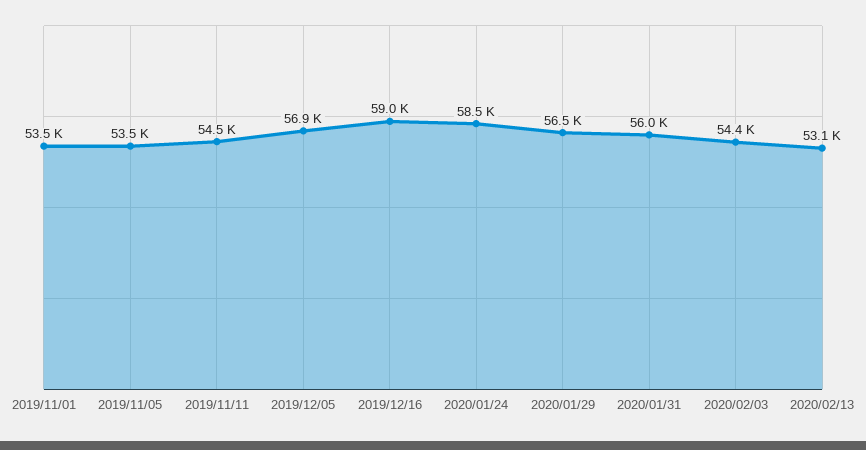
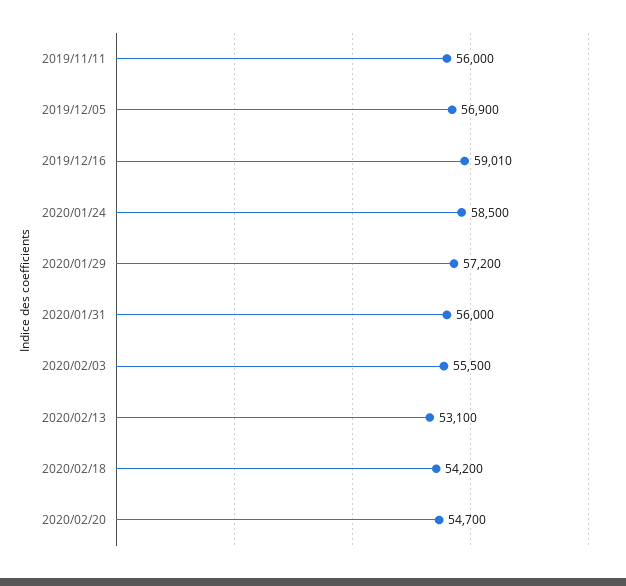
2019/11/01: 53500 -> none
2019/11/05: 53500 -> none
2019/11/11: 54500 -> 56000
2020/01/29: 56500 -> 57200
2020/02/03: 54400 -> 55500
2020/02/18: none -> 54200
2020/02/20: none -> 54700

